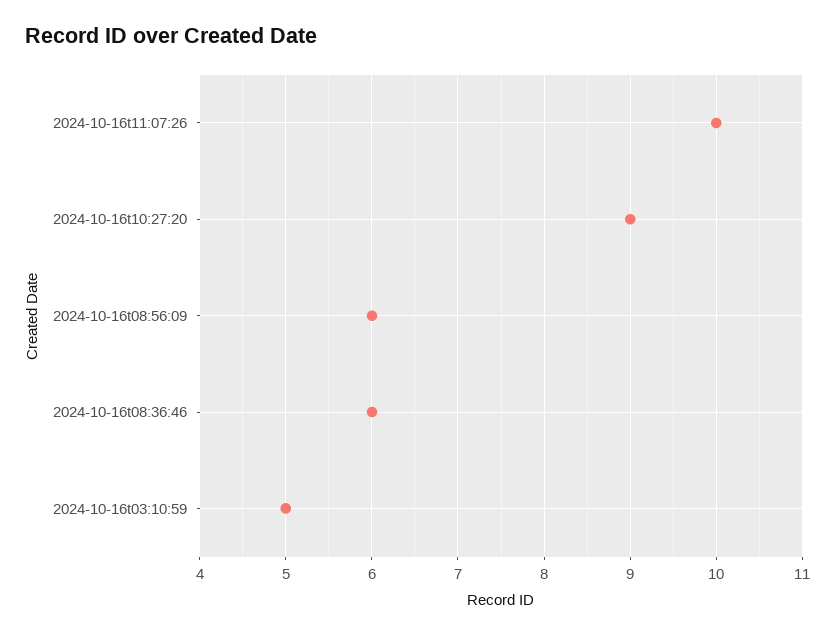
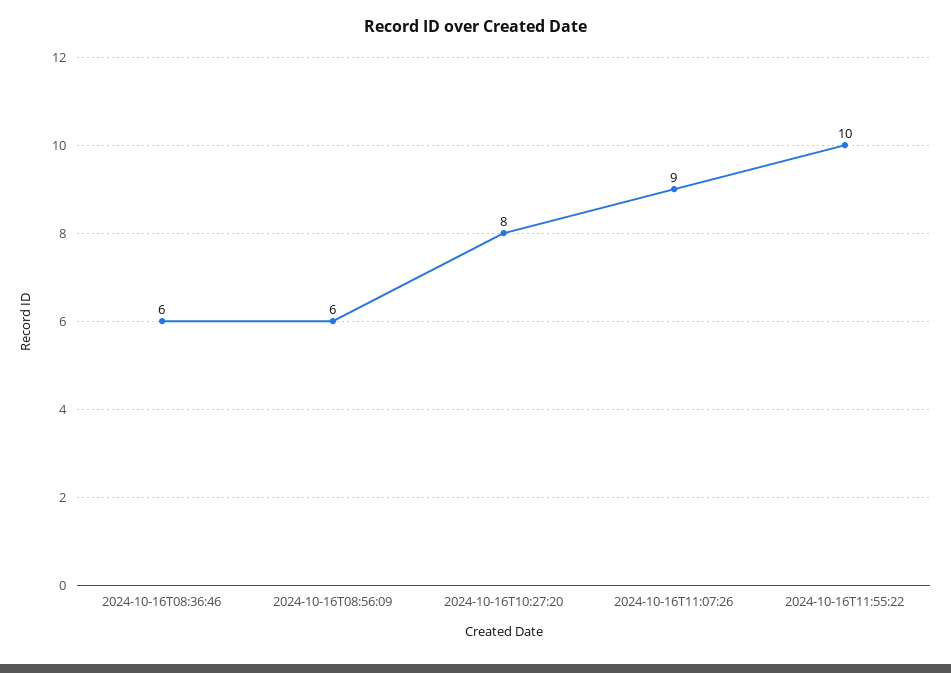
2024-10-16t11:07:26: 10 -> 9
2024-10-16t10:27:20: 9 -> 8
2024-10-16t03:10:59: 5 -> none
2024-10-16T11:55:22: none -> 10

